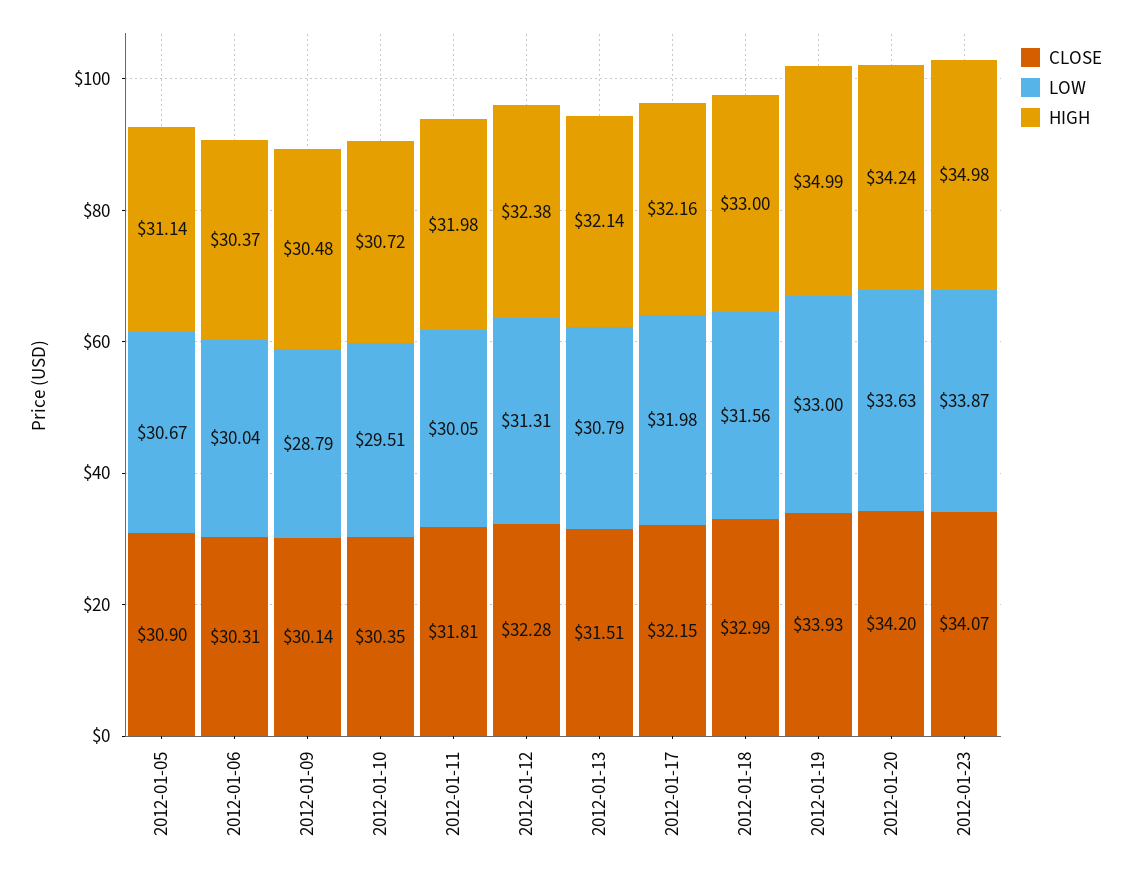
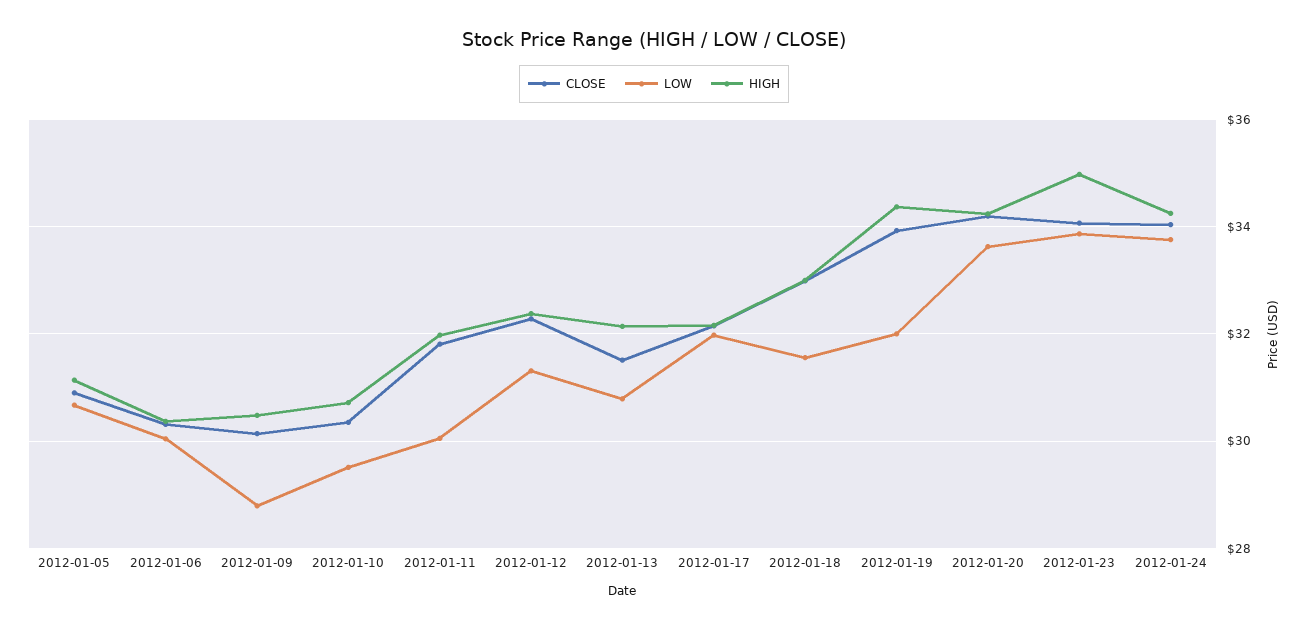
LOW, 2012-01-19: 33 -> 32
HIGH, 2012-01-19: 34.99 -> 34.4
CLOSE, 2012-01-24: none -> 34
LOW, 2012-01-24: none -> 33.8
HIGH, 2012-01-24: none -> 34.2

